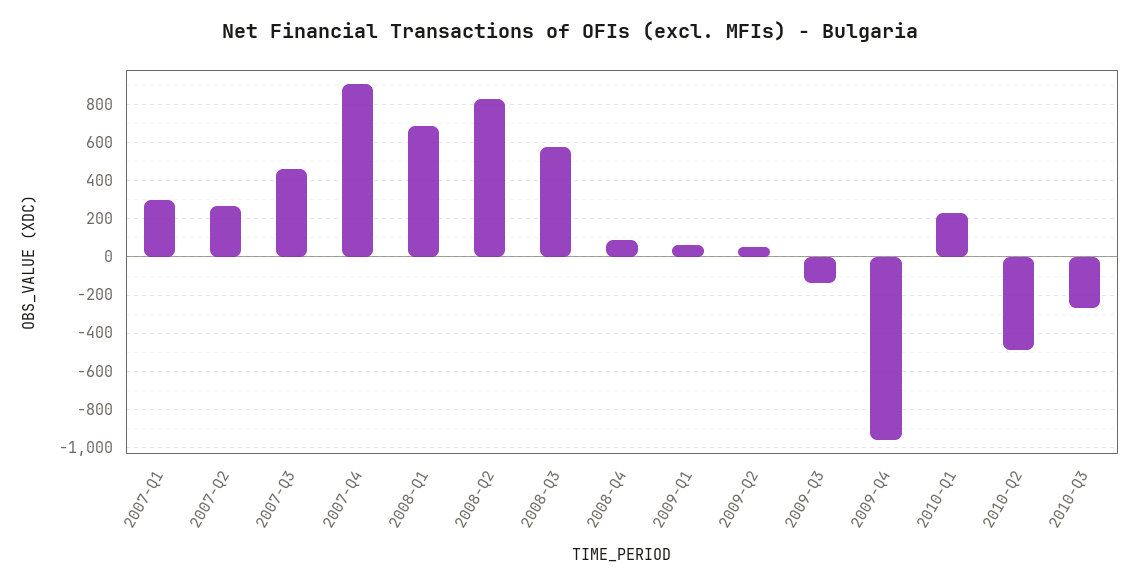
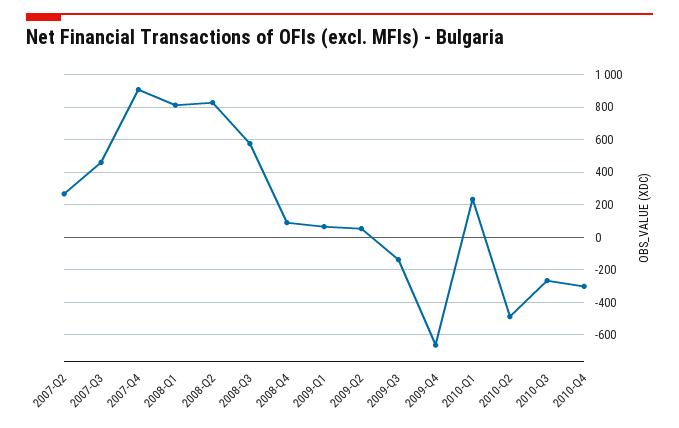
2007-Q1: 300 -> none
2008-Q1: 700 -> 800
2009-Q4: -950 -> -650
2010-Q4: none -> -300

